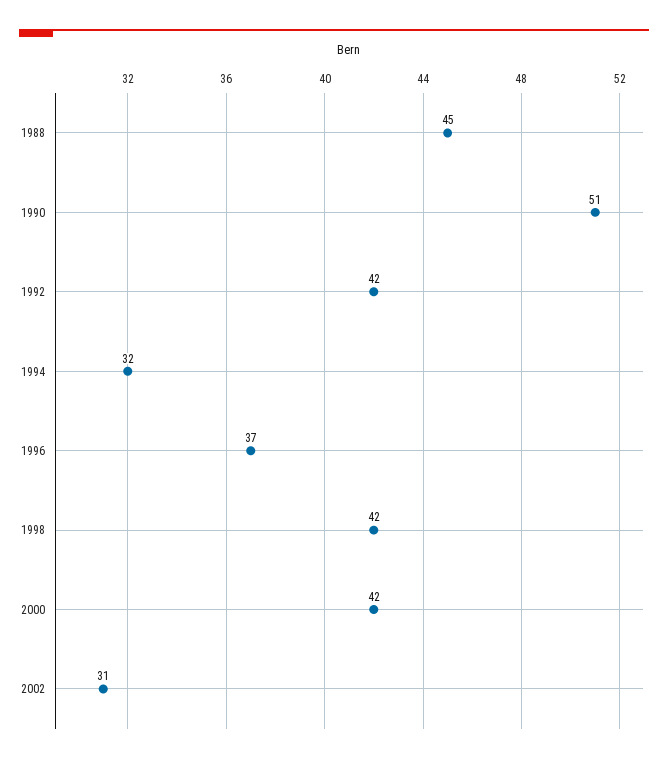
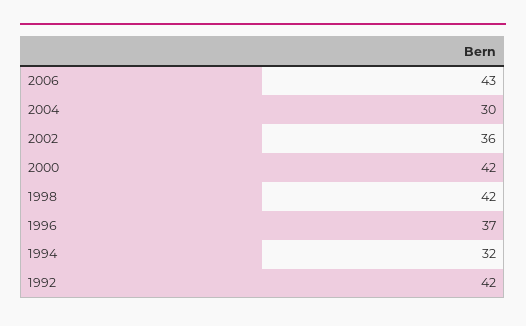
1988: 45 -> none
1990: 51 -> none
2002: 31 -> 36
2006: none -> 43
2004: none -> 30

